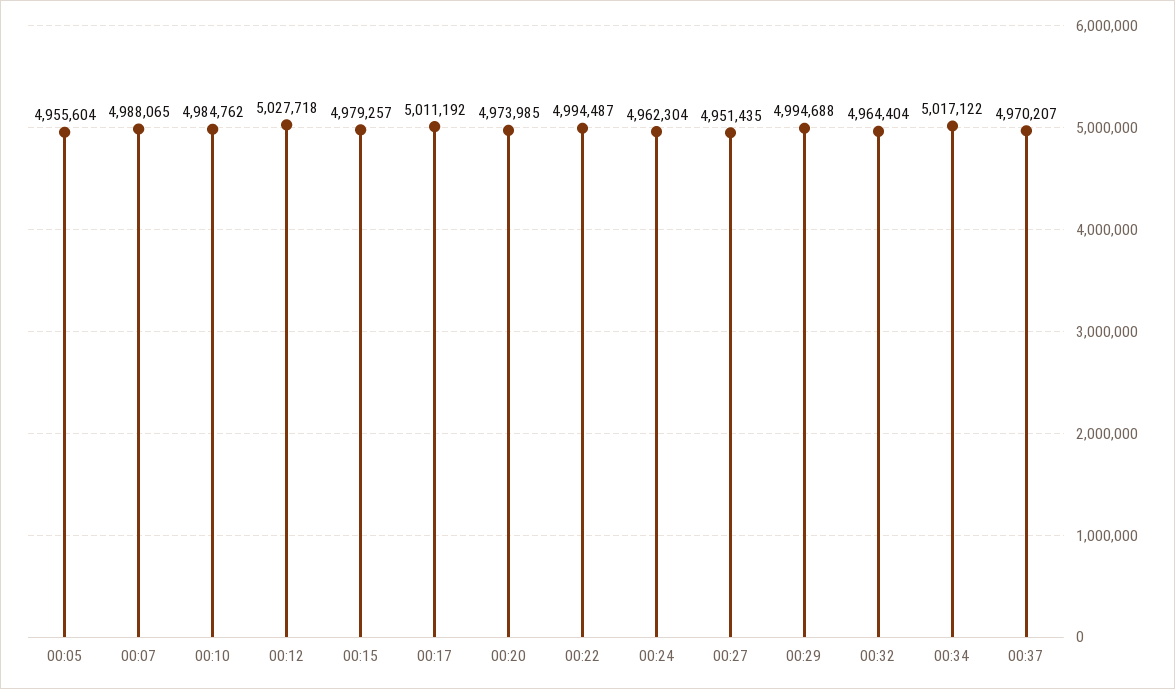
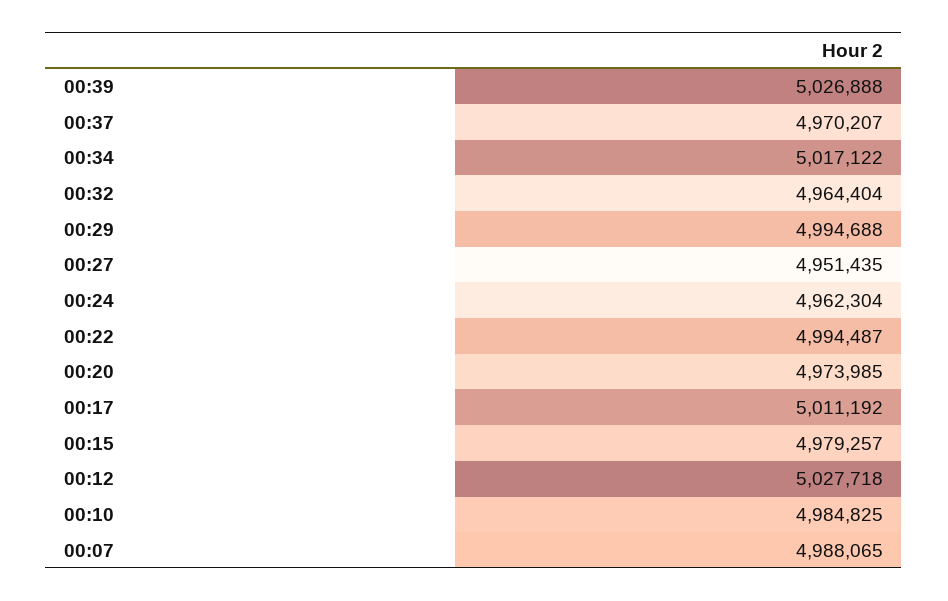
00:05: 4955604 -> none
00:10: 4984762 -> 4984825
00:39: none -> 5026888

